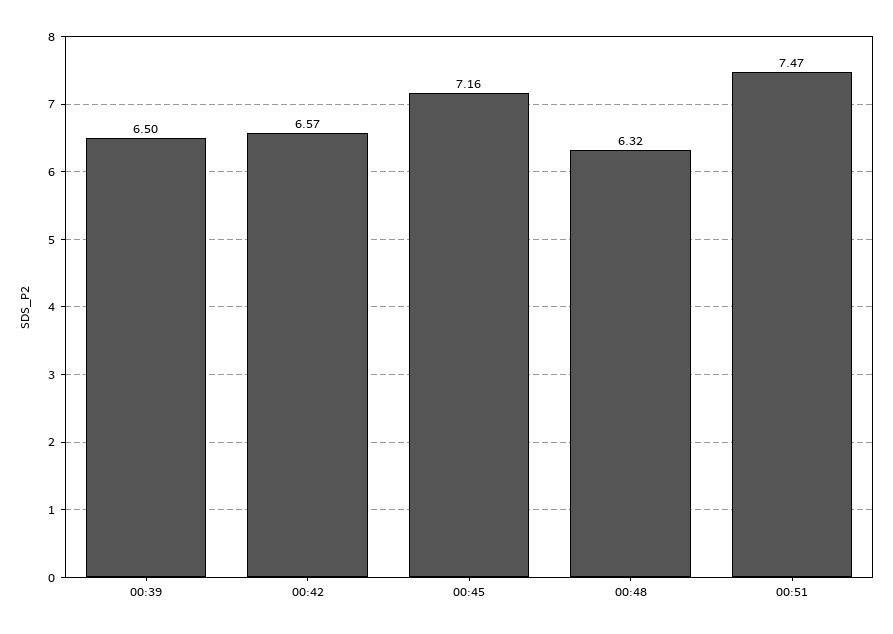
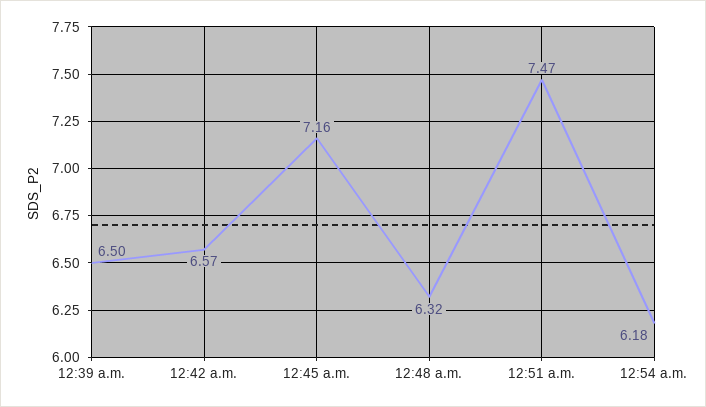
12:54 a.m.: none -> 6.18

